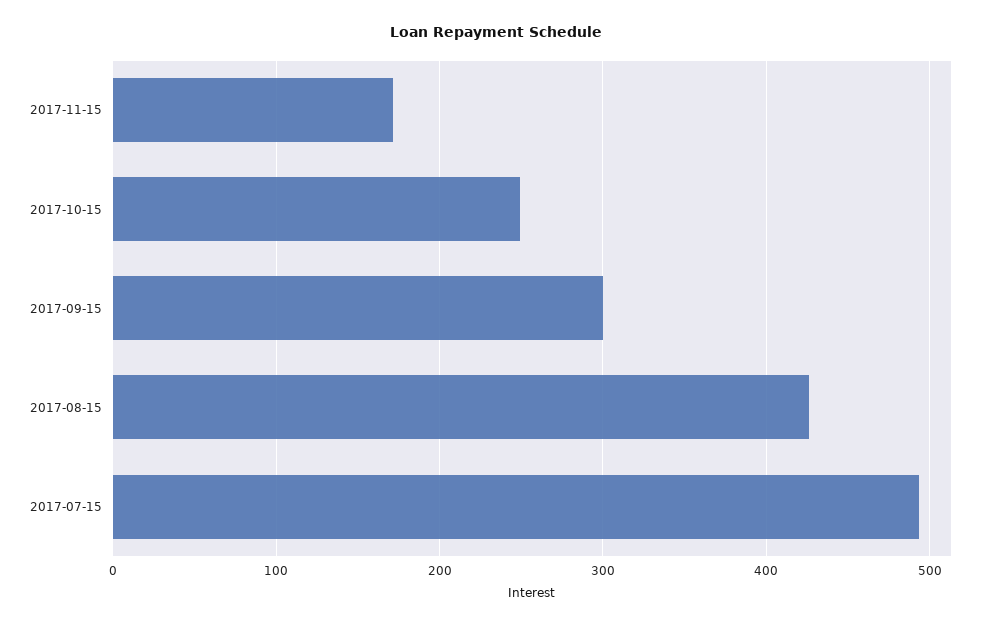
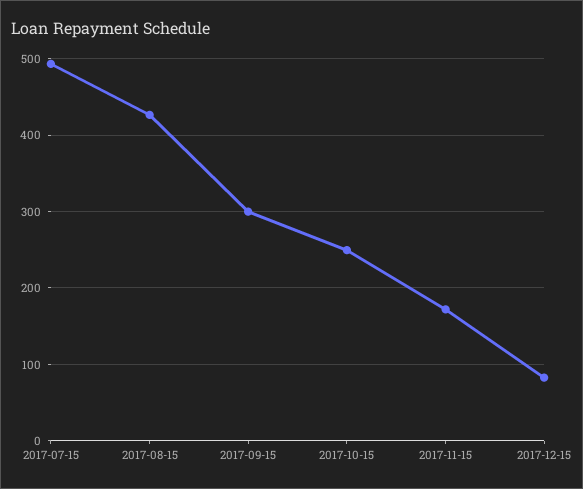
2017-12-15: none -> 80

